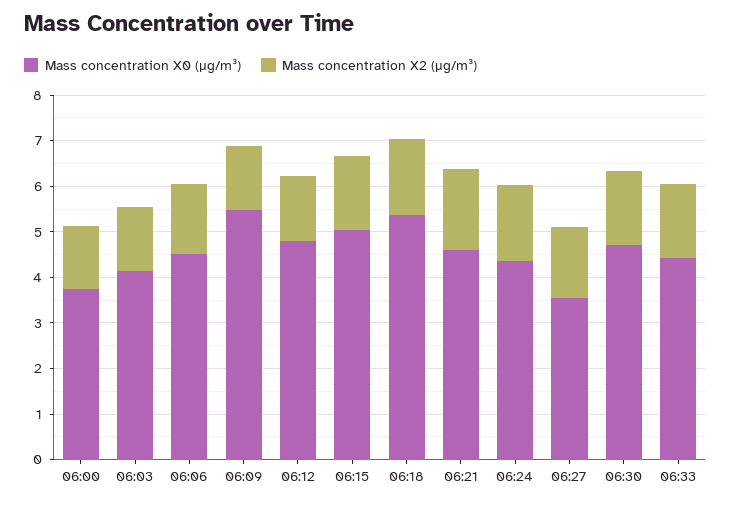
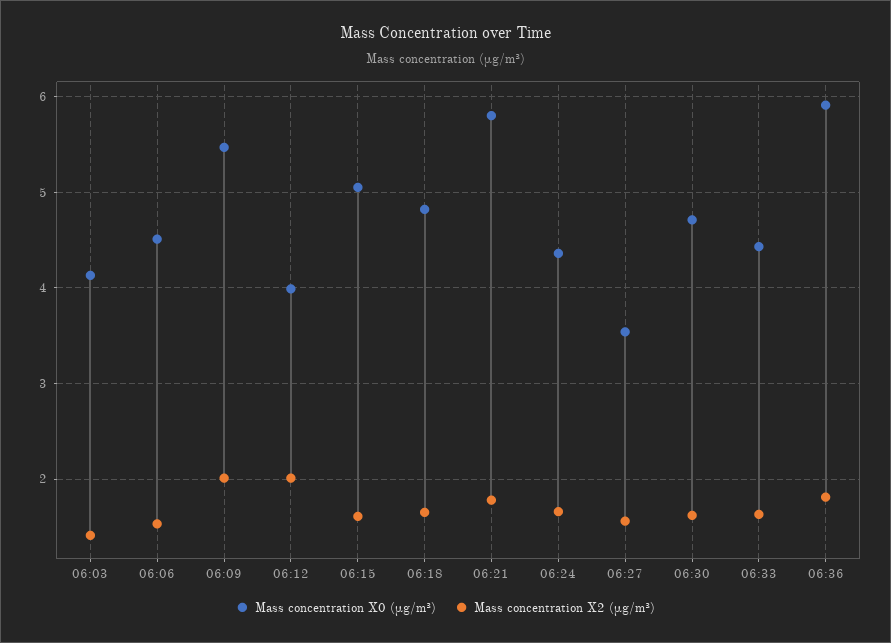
Mass concentration X0 (μg/m³), 06:00: 3.8 -> none
Mass concentration X2 (μg/m³), 06:00: 1.4 -> none
Mass concentration X2 (μg/m³), 06:09: 1.4 -> 2
Mass concentration X0 (μg/m³), 06:12: 4.8 -> 4
Mass concentration X2 (μg/m³), 06:12: 1.4 -> 2
Mass concentration X0 (μg/m³), 06:18: 5.4 -> 4.8
Mass concentration X0 (μg/m³), 06:21: 4.6 -> 5.8
Mass concentration X0 (μg/m³), 06:36: none -> 5.9
Mass concentration X2 (μg/m³), 06:36: none -> 1.8

